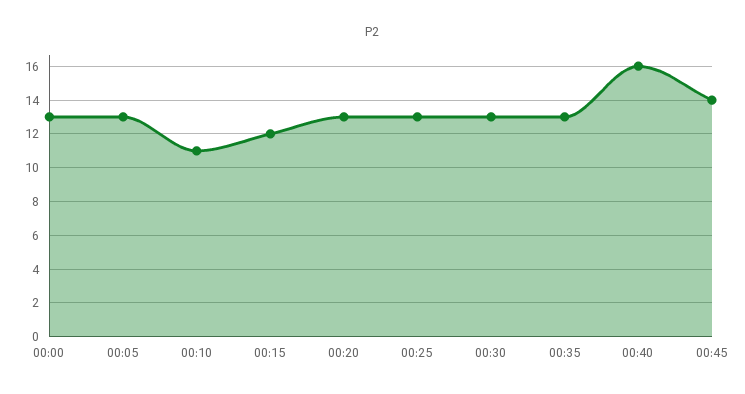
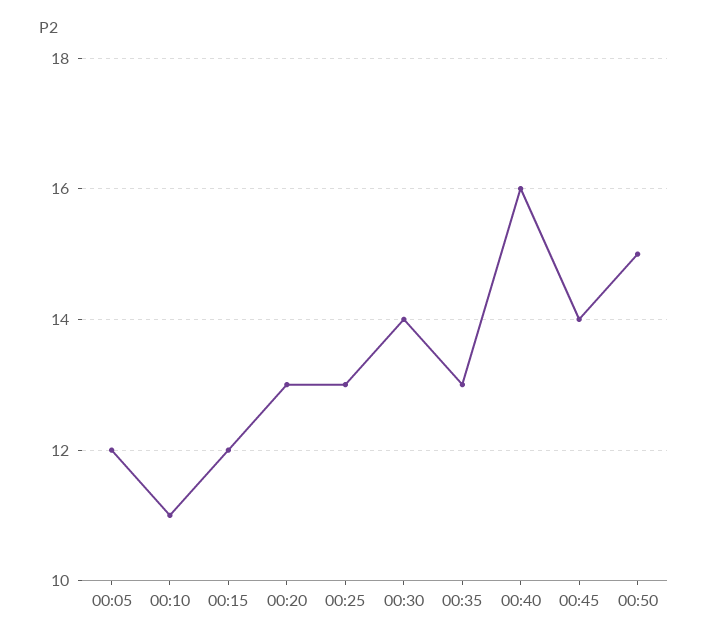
00:00: 13 -> none
00:05: 13 -> 12
00:30: 13 -> 14
00:50: none -> 15

